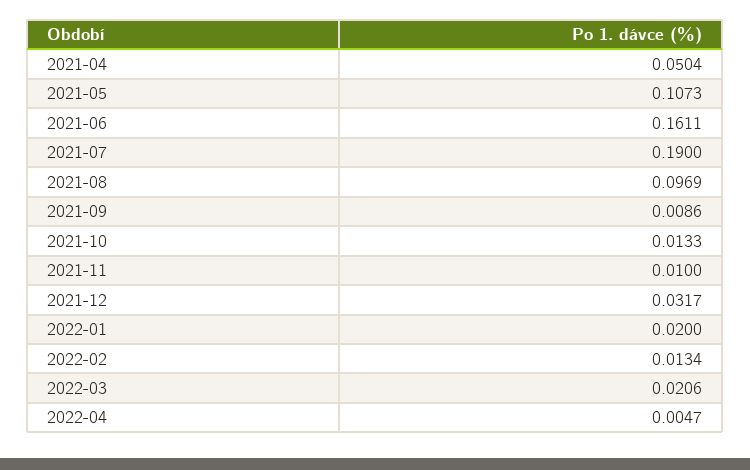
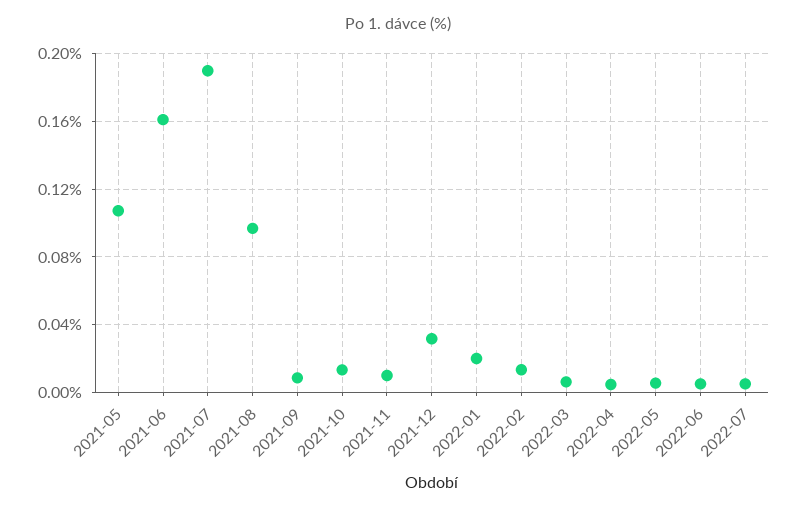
2021-04: 0.0504 -> none
2022-03: 0.0206 -> 0.005
2022-05: none -> 0.005
2022-06: none -> 0.005
2022-07: none -> 0.005

